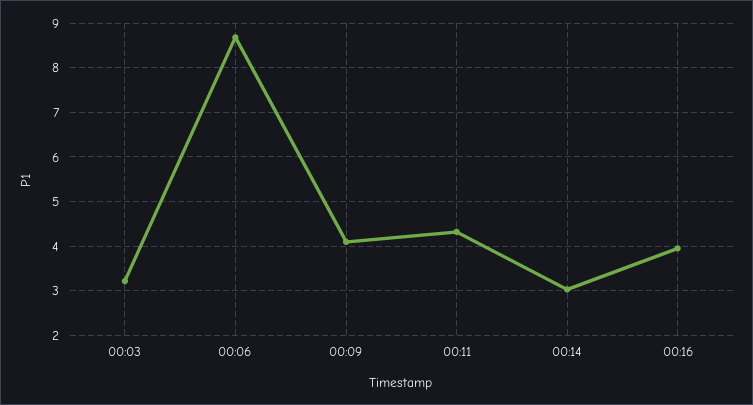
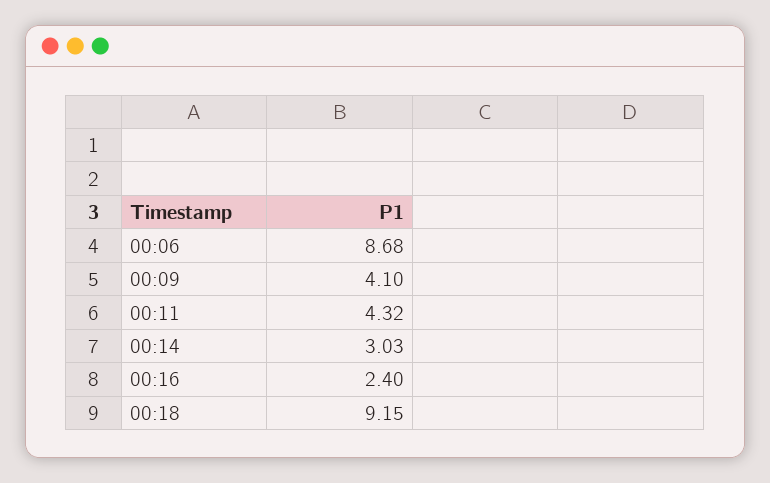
00:03: 3.2 -> none
00:16: 4 -> 2.4
00:18: none -> 9.15

